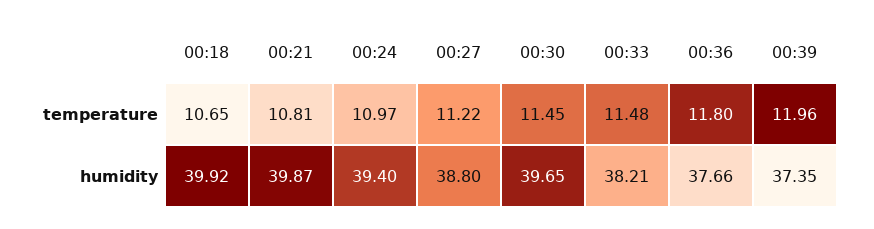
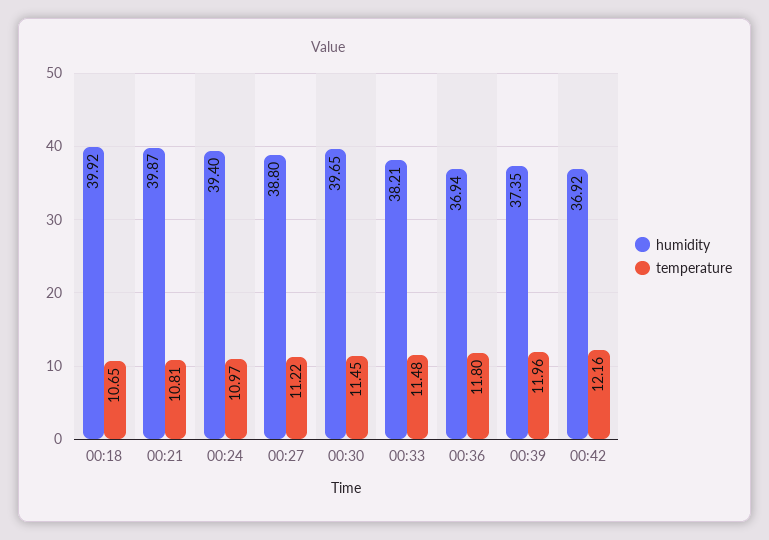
humidity, 00:36: 37.66 -> 36.94
humidity, 00:42: none -> 36.92
temperature, 00:42: none -> 12.16

